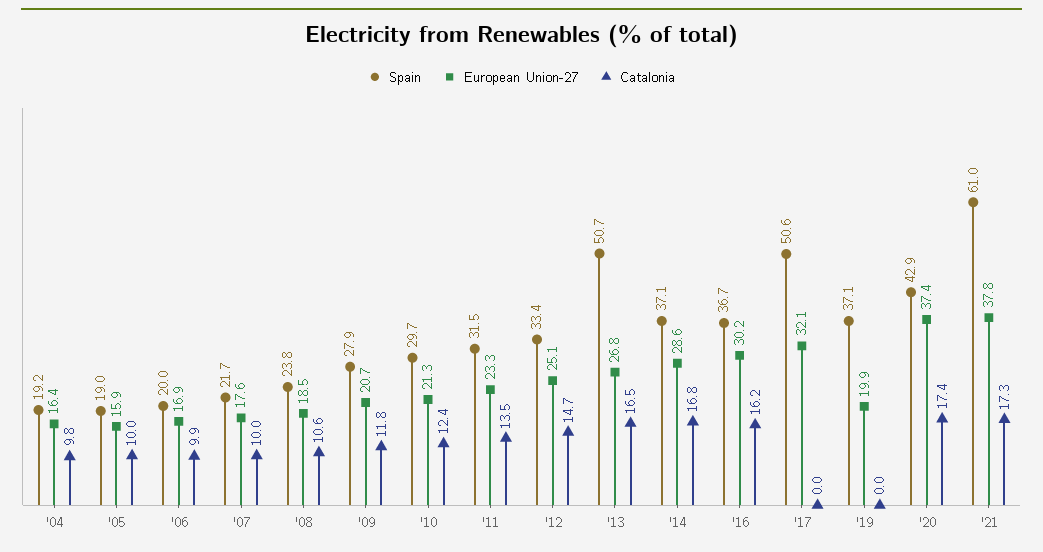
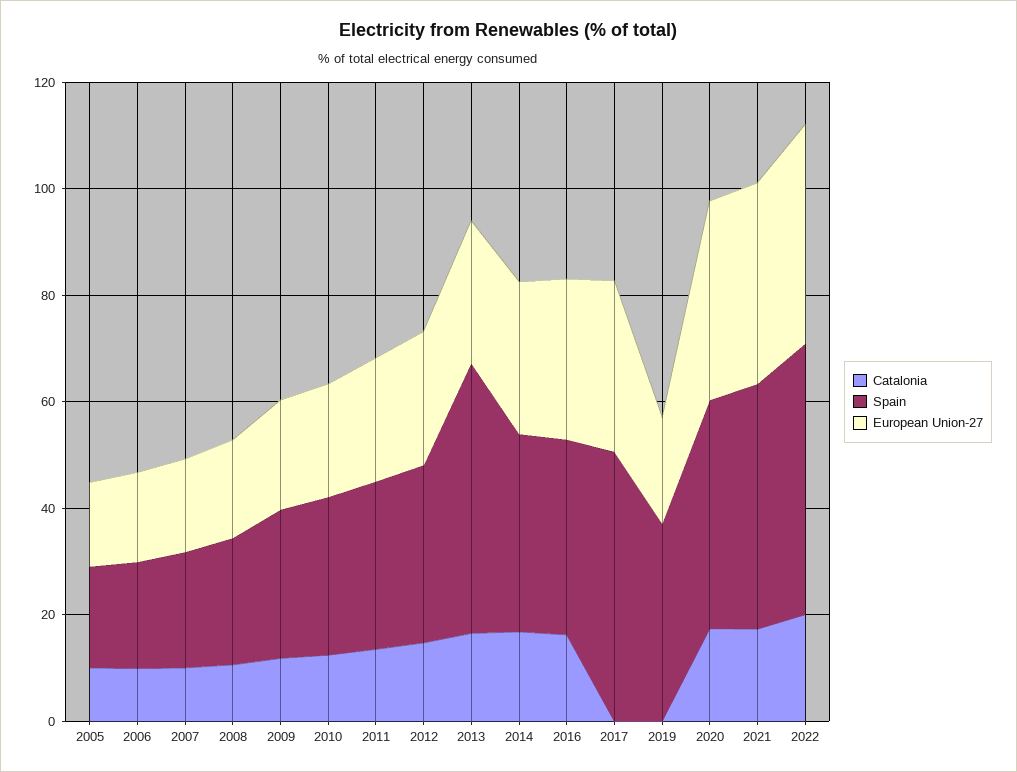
Spain, '04: 19.2 -> none
European Union-27, '04: 16.4 -> none
Catalonia, '04: 9.8 -> none
Spain, '21: 61 -> 45
Catalonia, 2022: none -> 20
Spain, 2022: none -> 50
European Union-27, 2022: none -> 40

